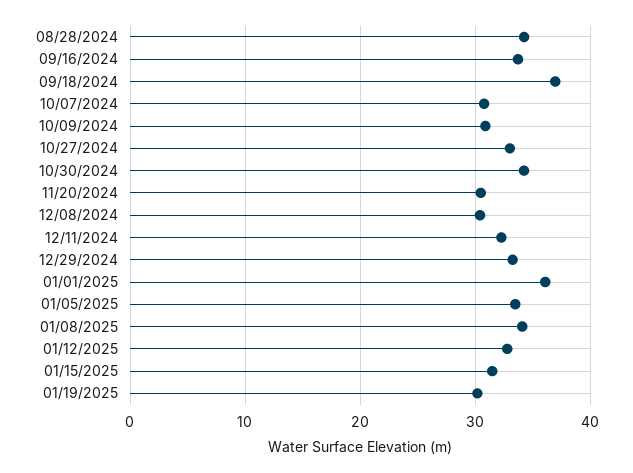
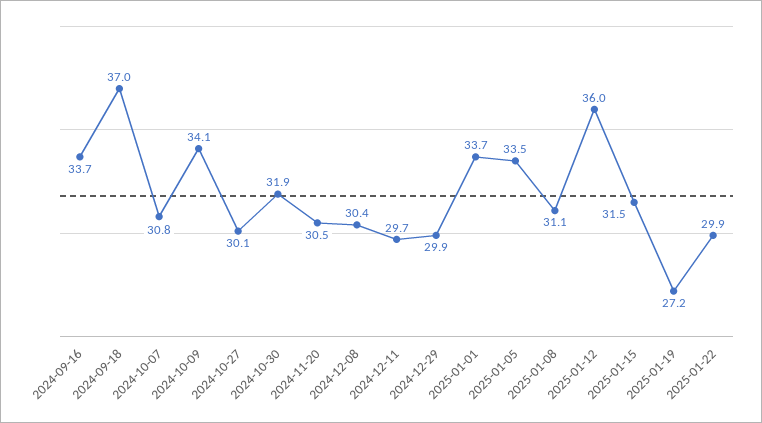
08/28/2024: 34 -> none
10/09/2024: 31 -> 34.1
10/27/2024: 33 -> 30.1
10/30/2024: 34 -> 31.9
12/11/2024: 32 -> 29.7
12/29/2024: 33 -> 29.9
01/01/2025: 36 -> 33.7
01/08/2025: 34 -> 31.1
01/12/2025: 33 -> 36
01/19/2025: 30 -> 27.2
2025-01-22: none -> 29.9

